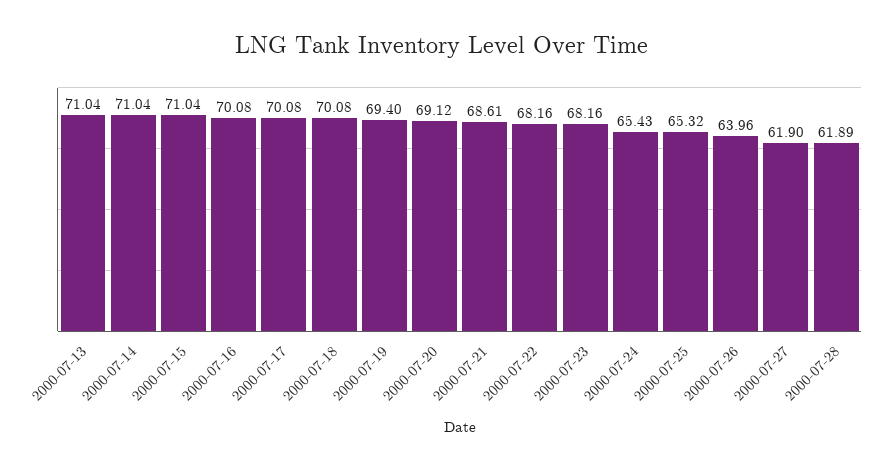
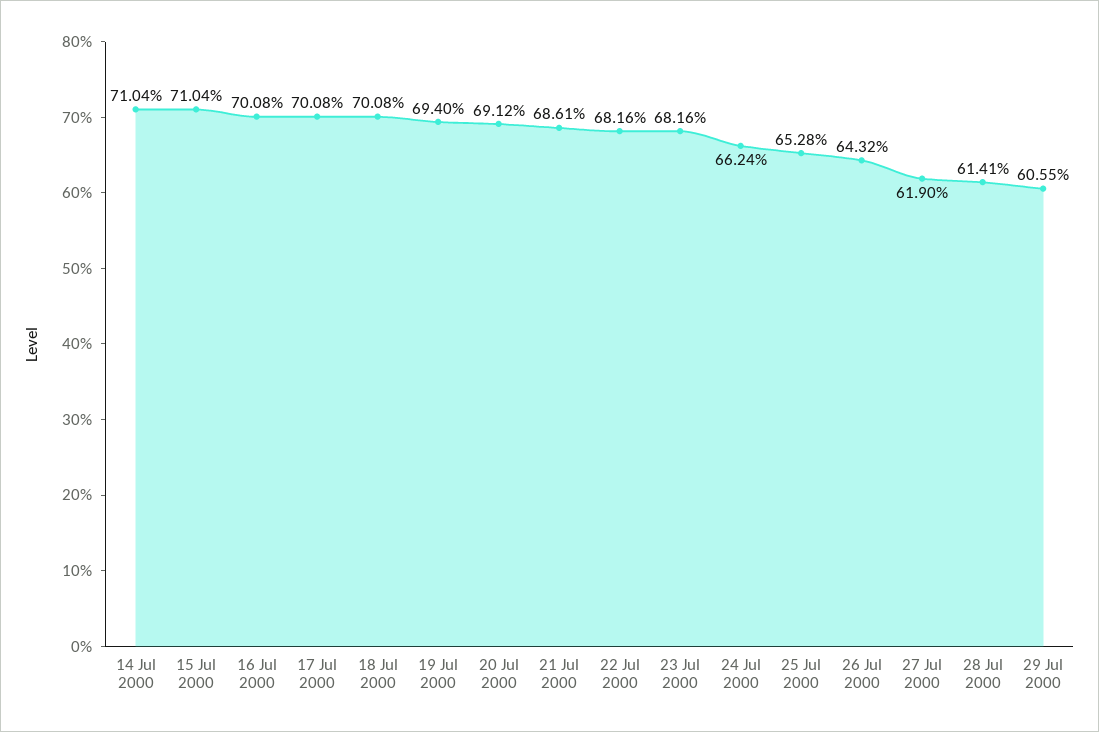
2000-07-13: 71.04 -> none
2000-07-24: 65.43 -> 66.24
2000-07-25: 65.32 -> 65.28
2000-07-26: 63.96 -> 64.32
2000-07-28: 61.89 -> 61.41
29 Jul 2000: none -> 60.55

